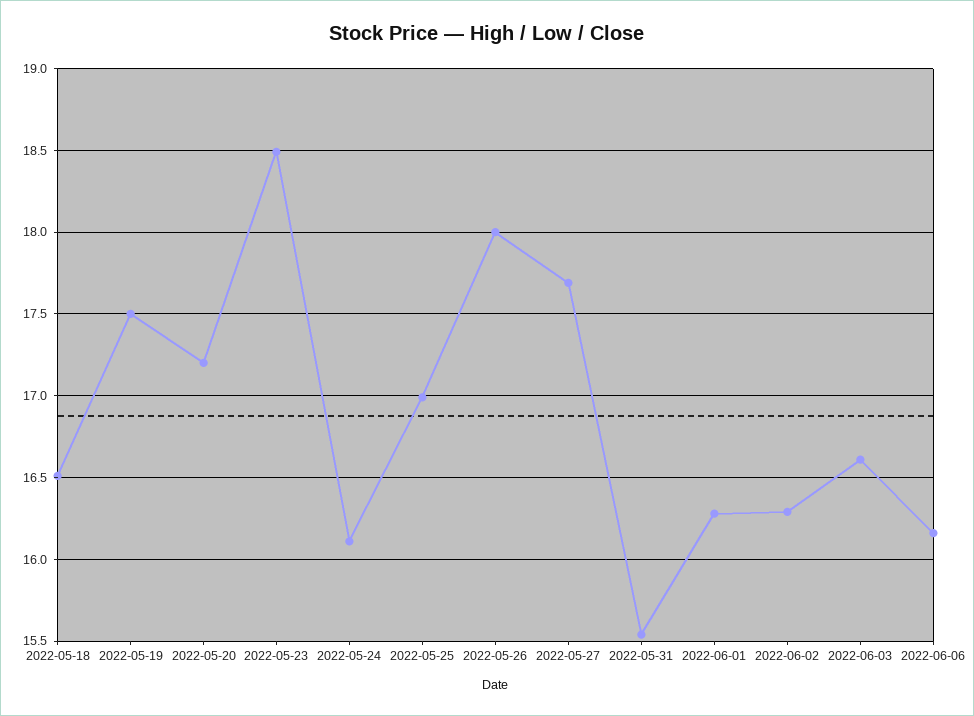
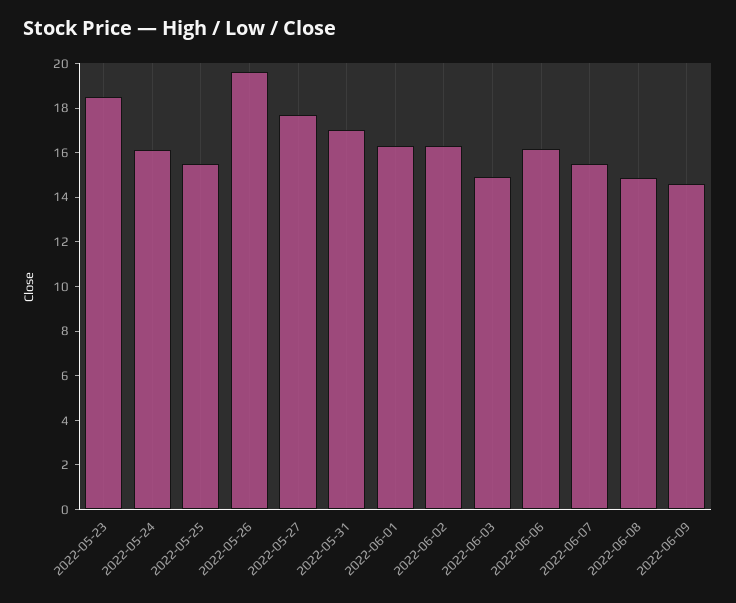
2022-05-18: 16.5 -> none
2022-05-19: 17.5 -> none
2022-05-20: 17.2 -> none
2022-05-25: 17 -> 15.5
2022-05-26: 18 -> 19.5
2022-05-31: 15.55 -> 17
2022-06-03: 16.6 -> 15
2022-06-07: none -> 15.5
2022-06-08: none -> 15
2022-06-09: none -> 14.5

